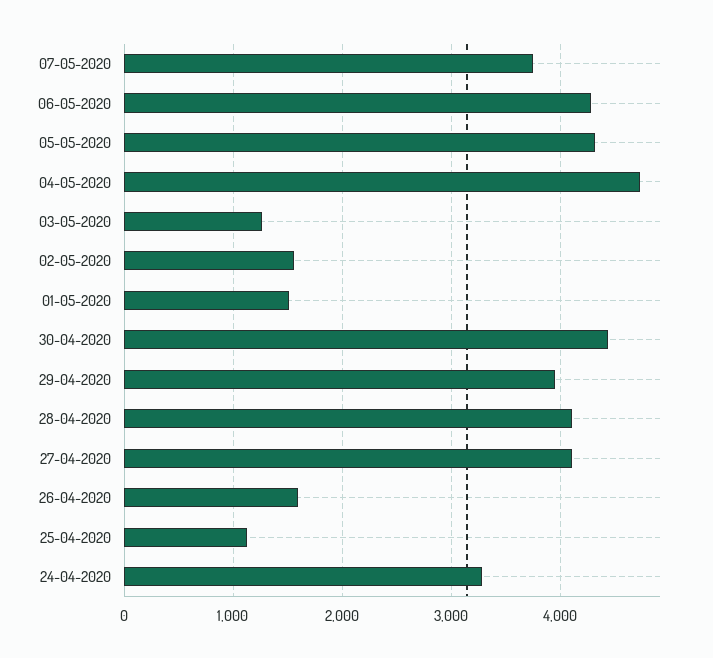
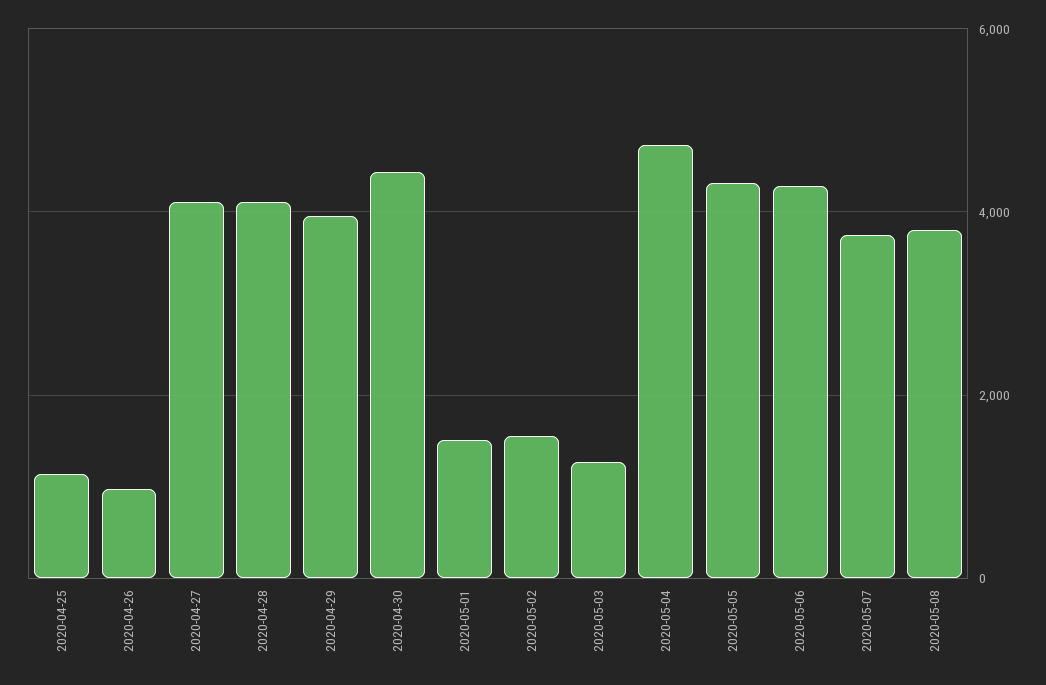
26-04-2020: 1600 -> 1000
24-04-2020: 3300 -> none
2020-05-08: none -> 3800

